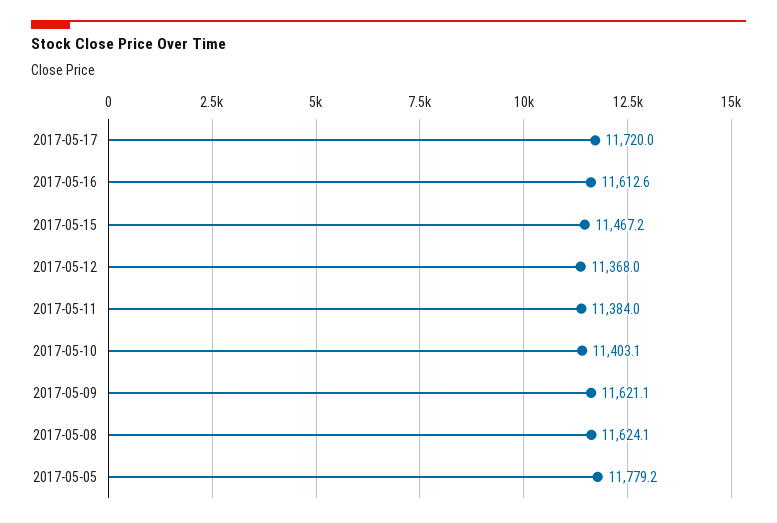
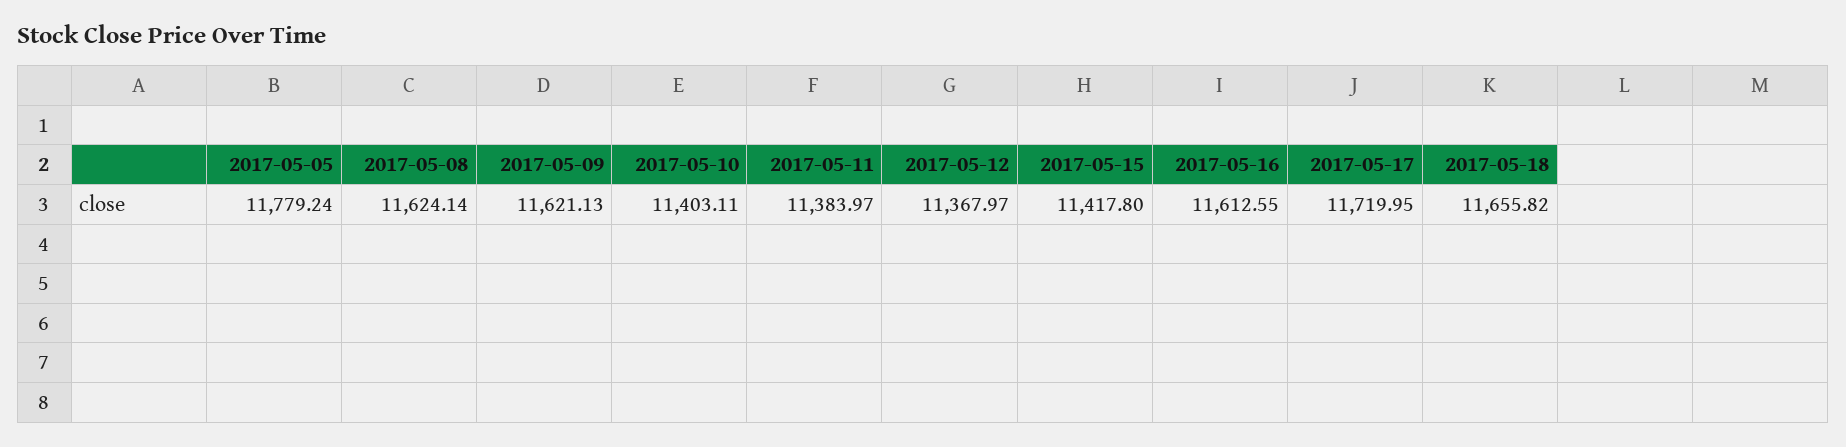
2017-05-15: 11467.2 -> 11417.8
2017-05-18: none -> 11655.82

